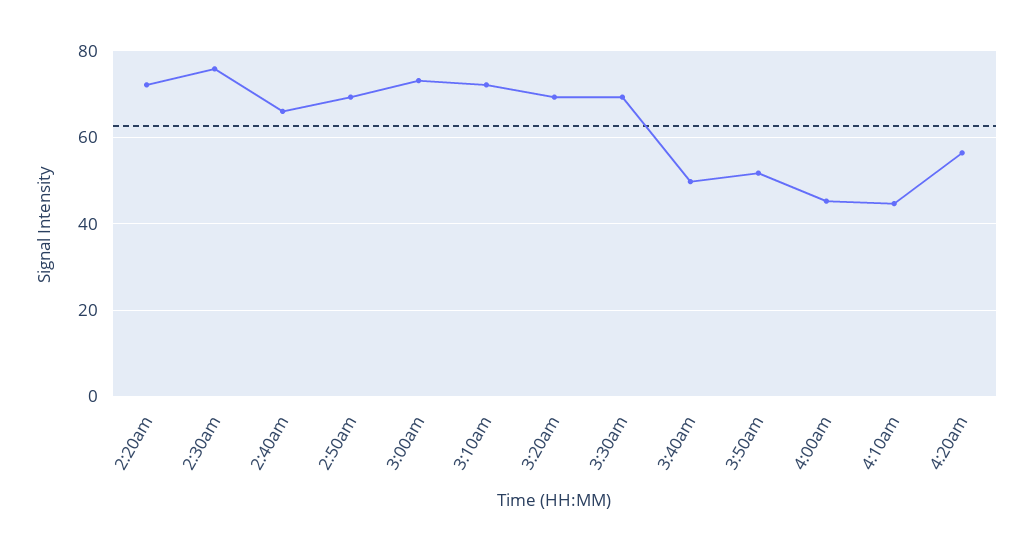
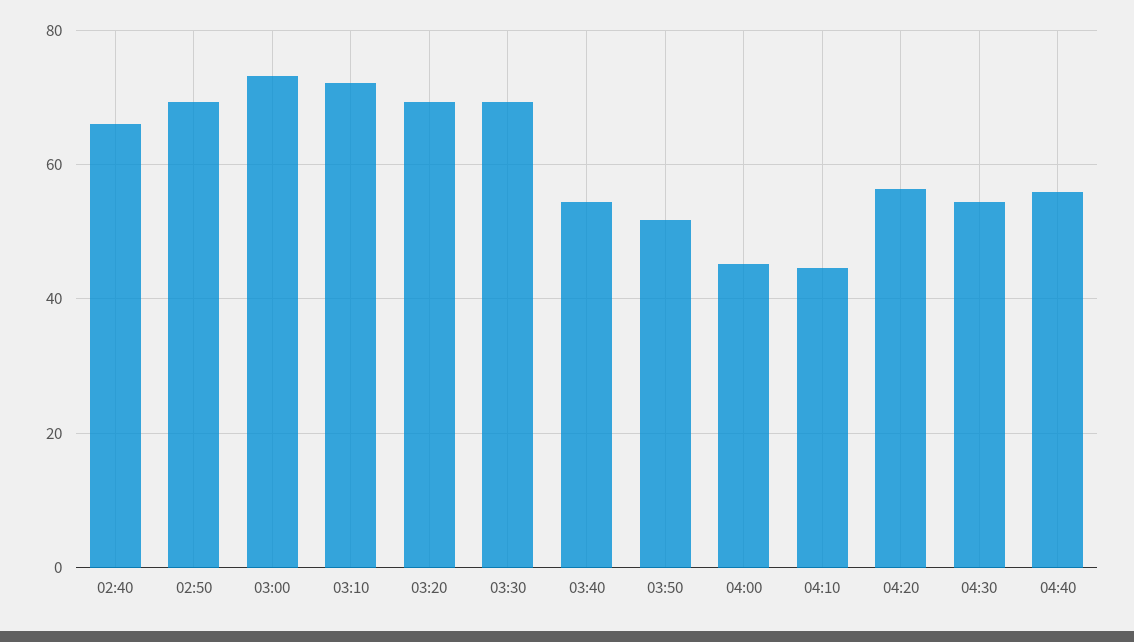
2:20am: 72 -> none
2:30am: 76 -> none
3:40am: 50 -> 54
04:30: none -> 54
04:40: none -> 56

